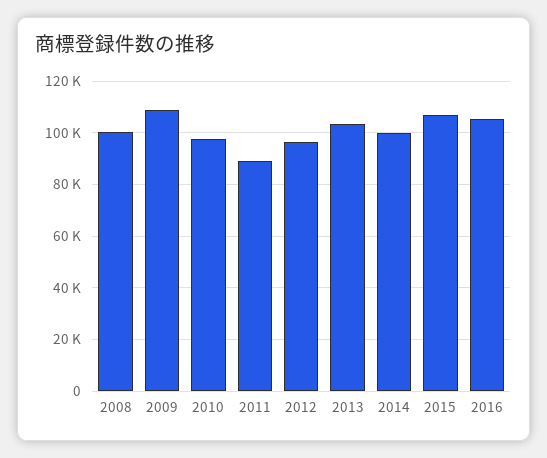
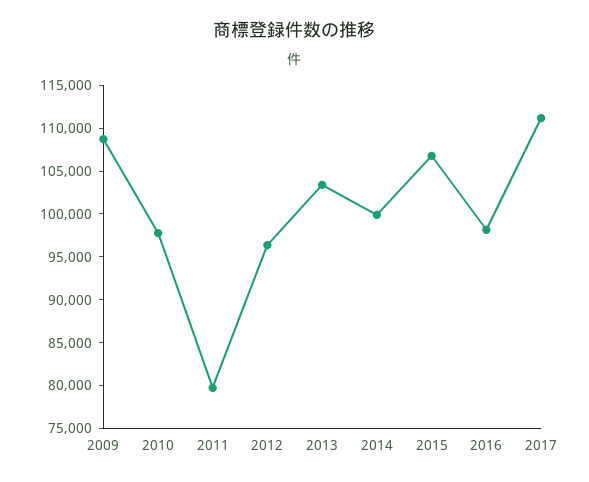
2008: 100000 -> none
2011: 90000 -> 80000
2016: 105000 -> 98000
2017: none -> 111000

